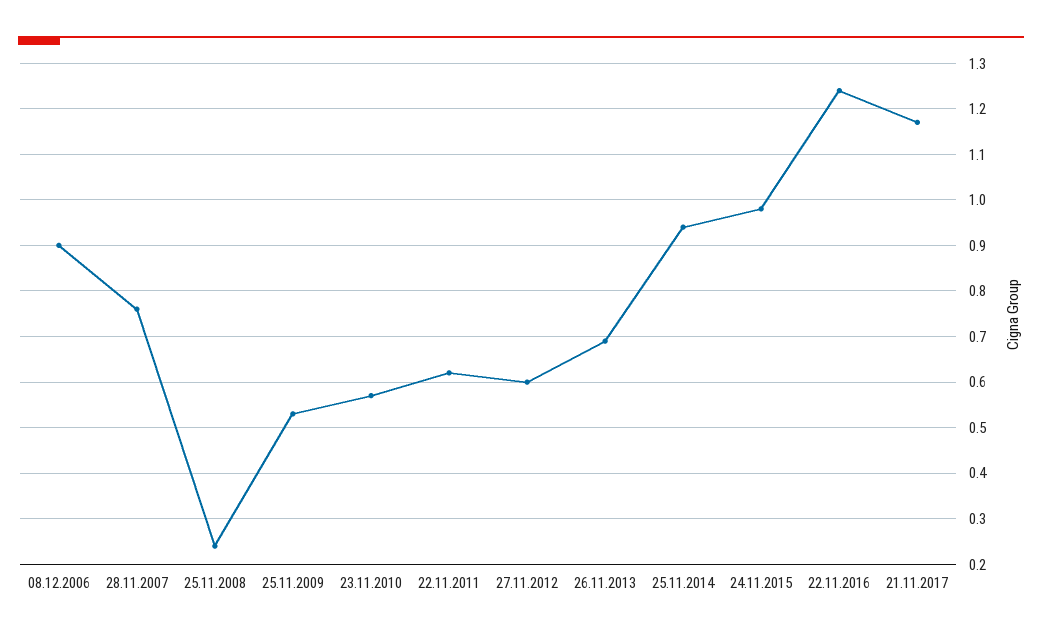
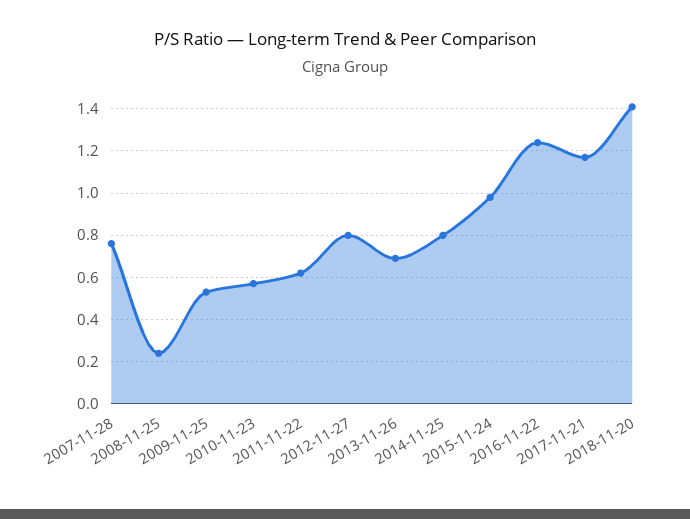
08.12.2006: 0.9 -> none
27.11.2012: 0.6 -> 0.8
25.11.2014: 0.95 -> 0.8
2018-11-20: none -> 1.4

